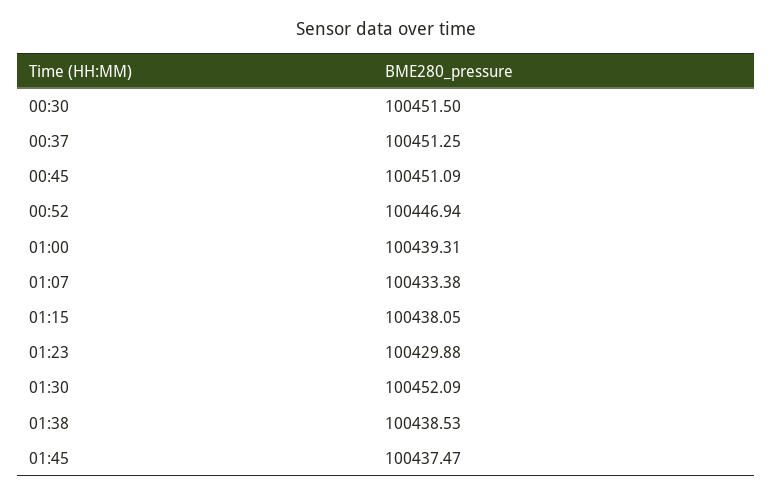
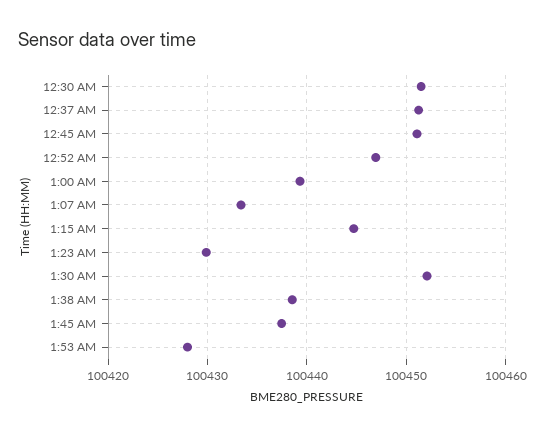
01:15: 100438.05 -> 100445
1:53 AM: none -> 100428

